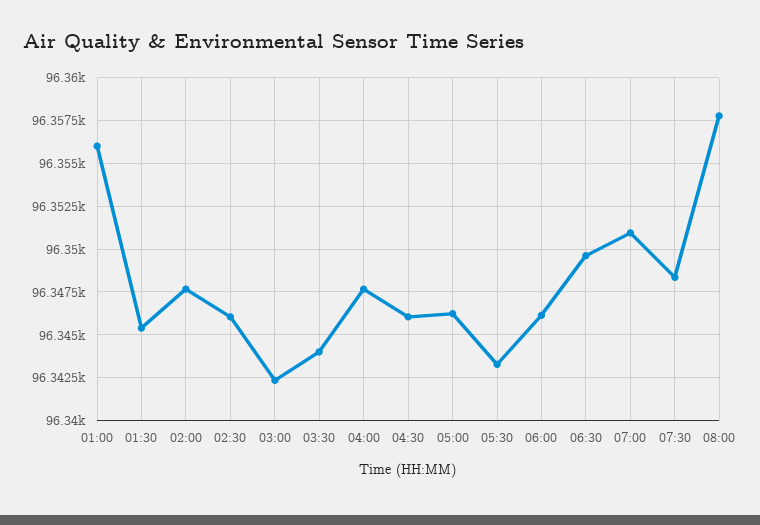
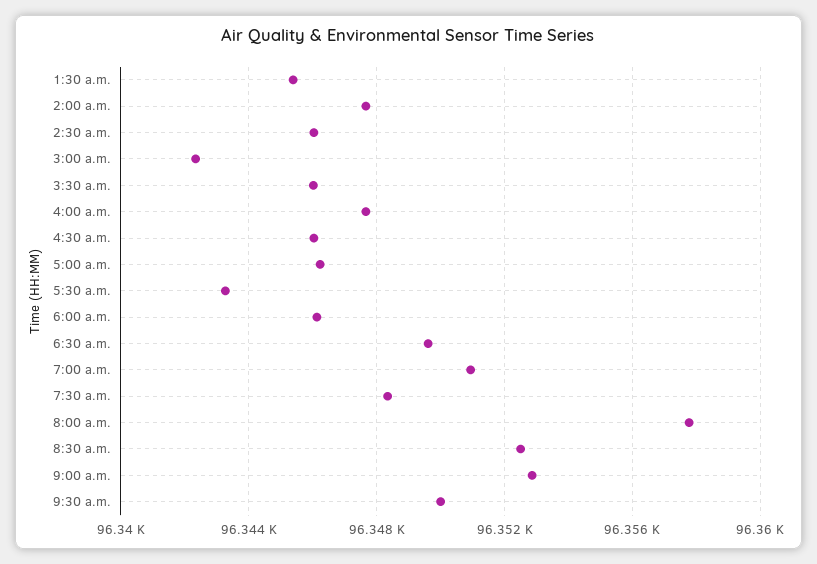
01:00: 96356 -> none
03:30: 96344 -> 96346
8:30 a.m.: none -> 96352.5
9:00 a.m.: none -> 96353
9:30 a.m.: none -> 96350

